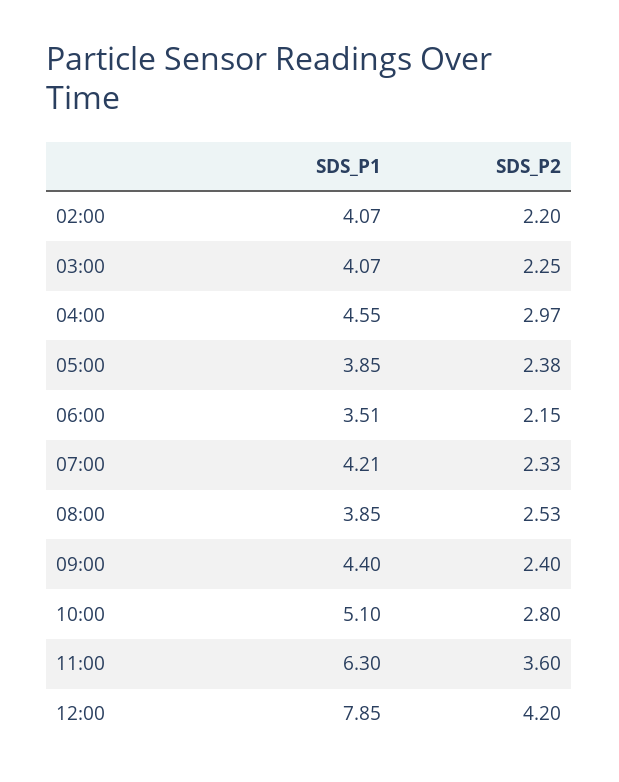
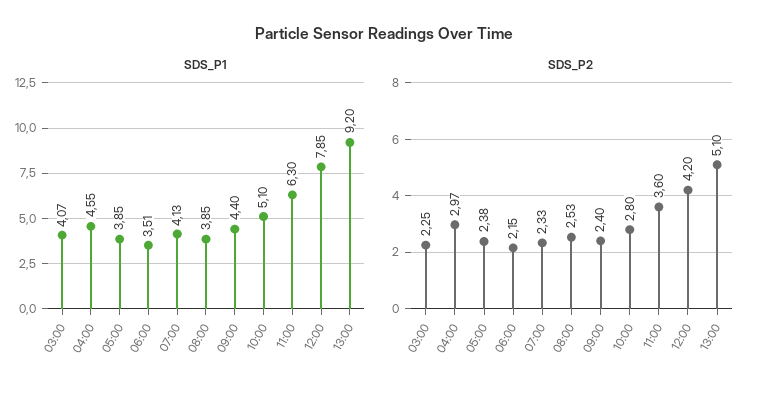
SDS_P1, 02:00: 4.07 -> none
SDS_P2, 02:00: 2.2 -> none
SDS_P1, 07:00: 4.21 -> 4.13
SDS_P1, 13:00: none -> 9.2
SDS_P2, 13:00: none -> 5.1

